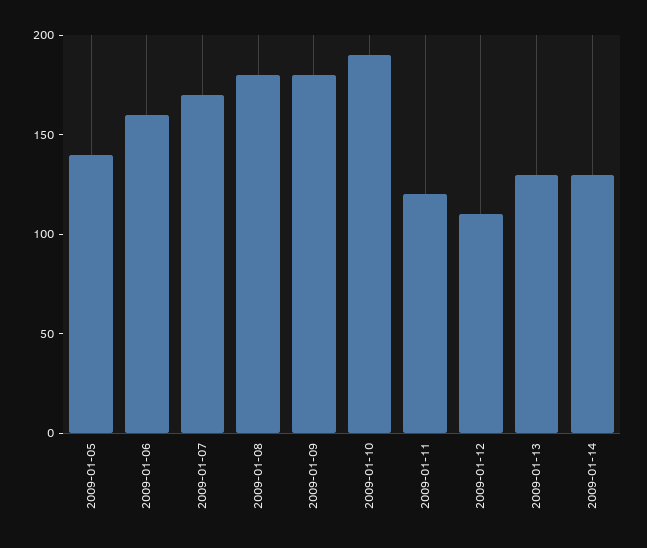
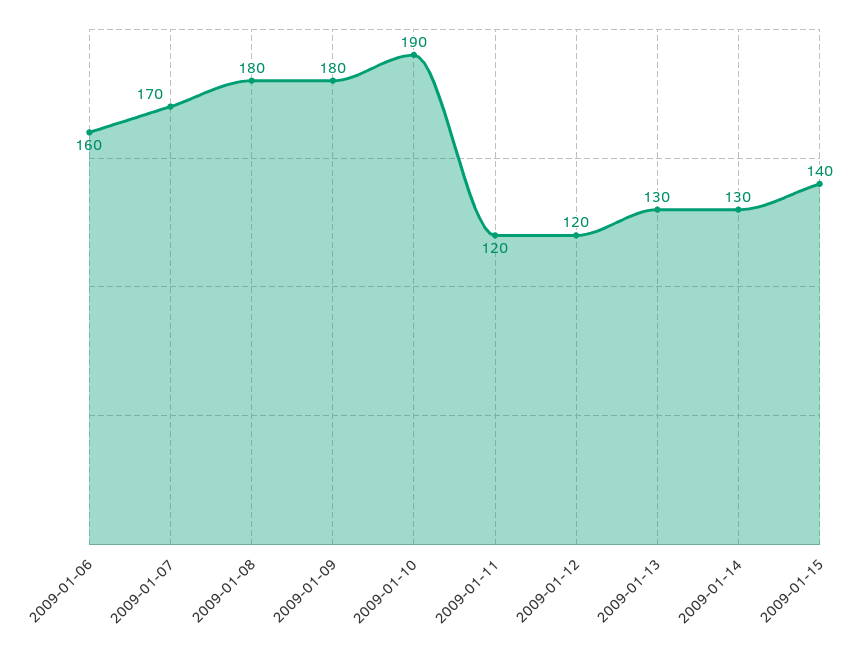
2009-01-05: 140 -> none
2009-01-12: 110 -> 120
2009-01-15: none -> 140

